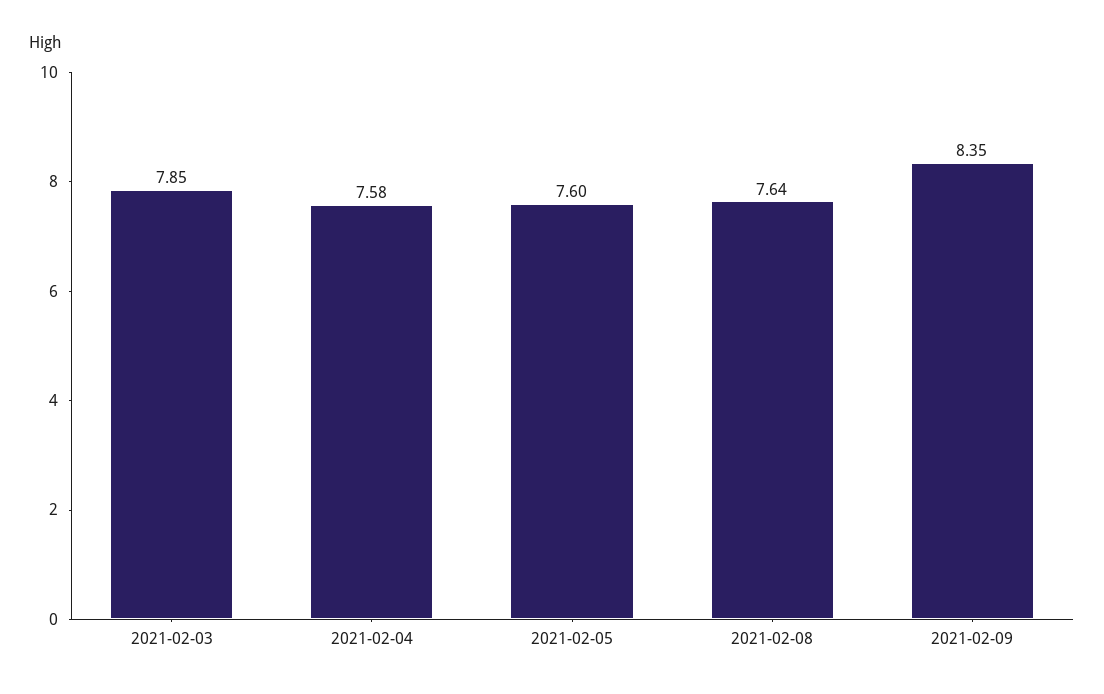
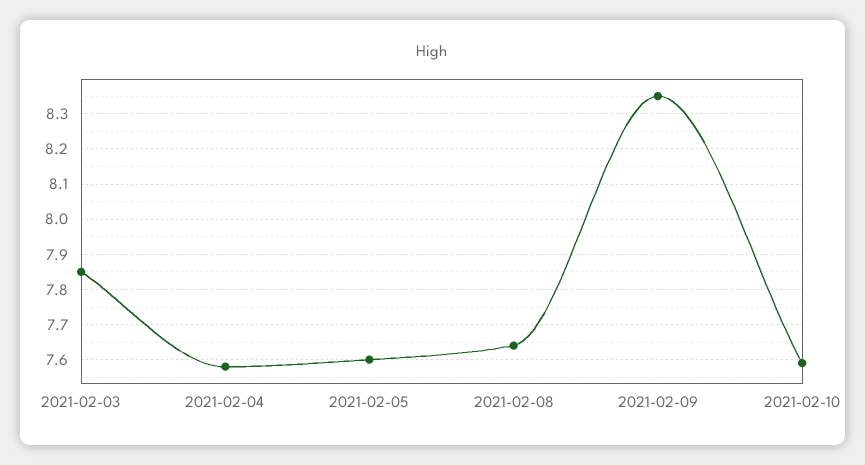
2021-02-10: none -> 7.6

